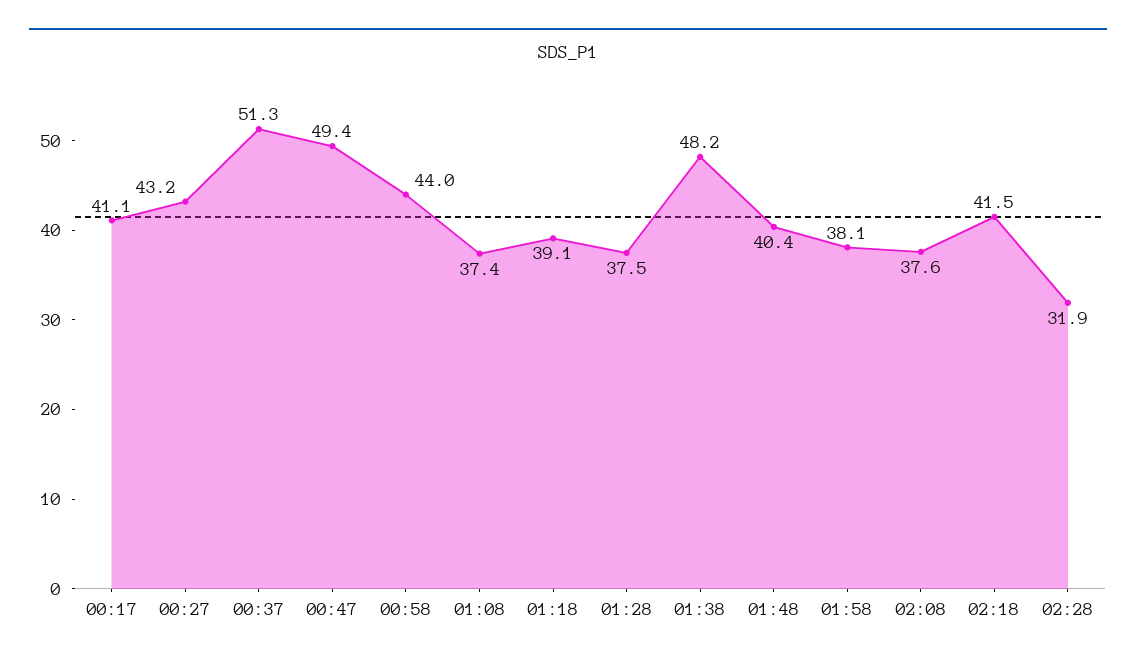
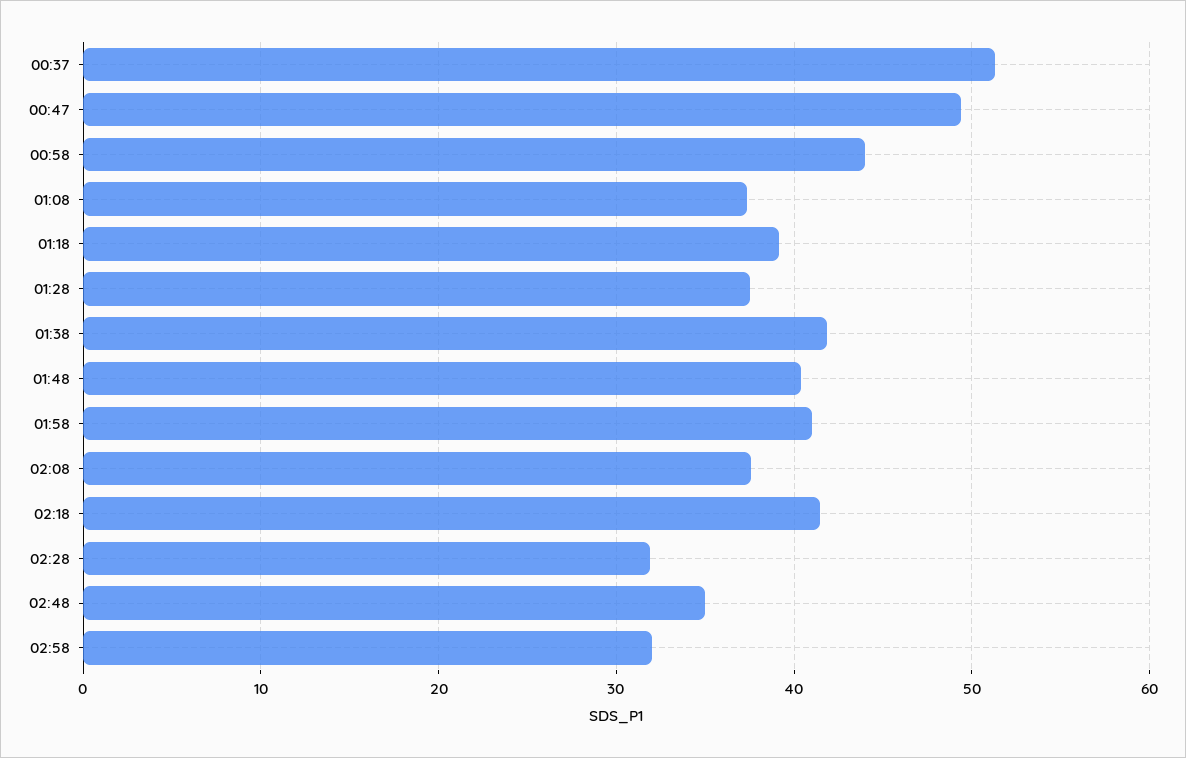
00:17: 41.1 -> none
00:27: 43.2 -> none
01:38: 48.2 -> 42
01:58: 38.1 -> 41
02:48: none -> 35
02:58: none -> 32

